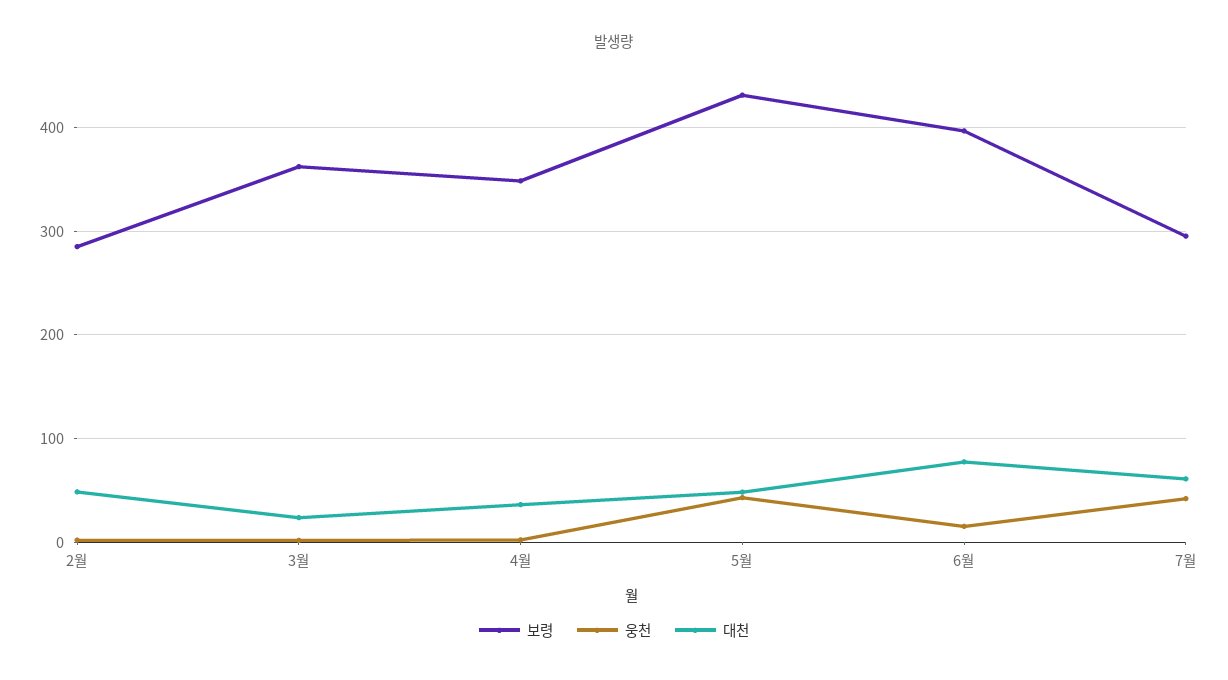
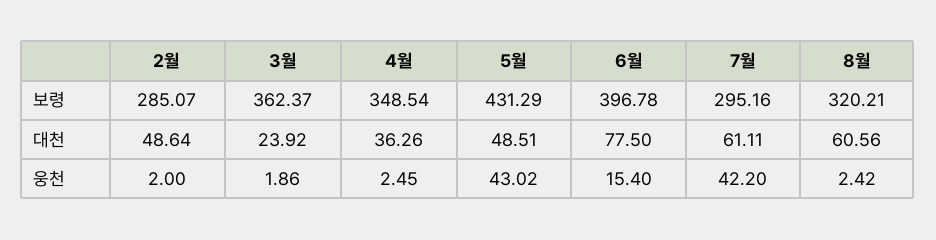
보령, 8월: none -> 320.21
대천, 8월: none -> 60.56
웅천, 8월: none -> 2.42

